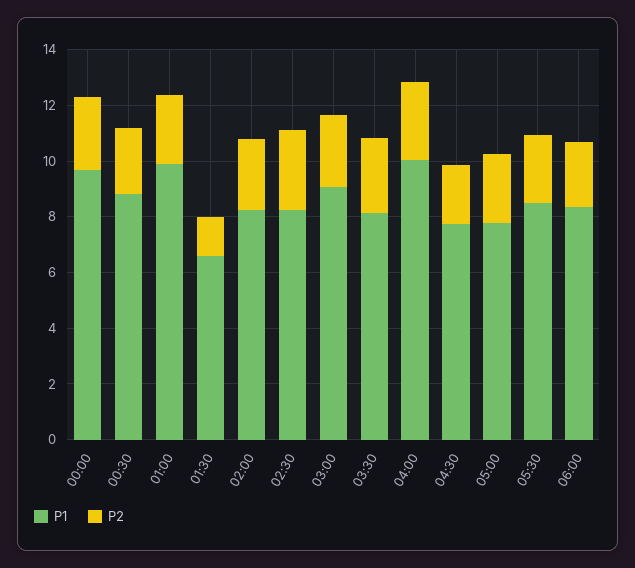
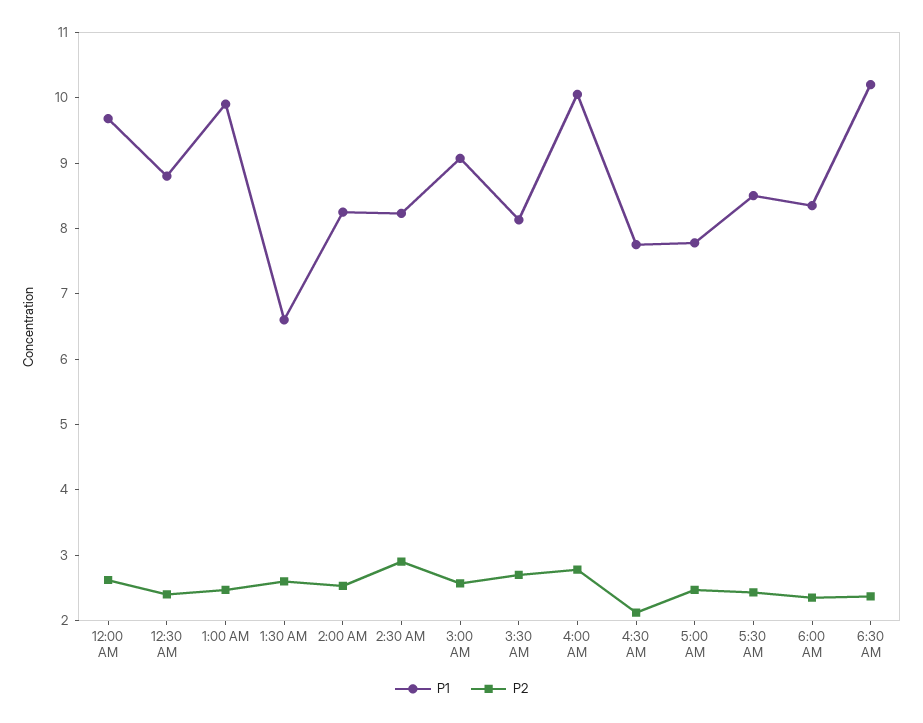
P2, 01:30: 1.5 -> 2.6
P1, 6:30 AM: none -> 10.2
P2, 6:30 AM: none -> 2.4

